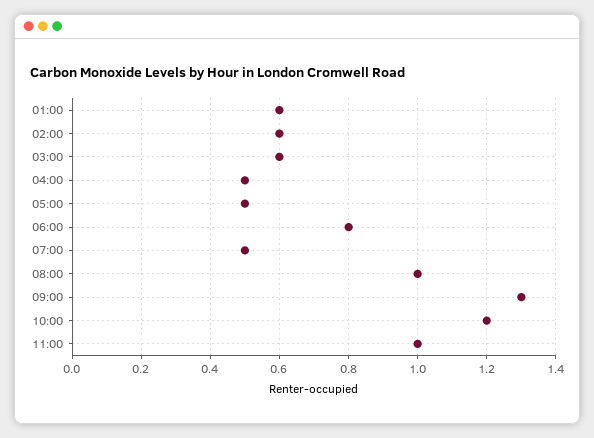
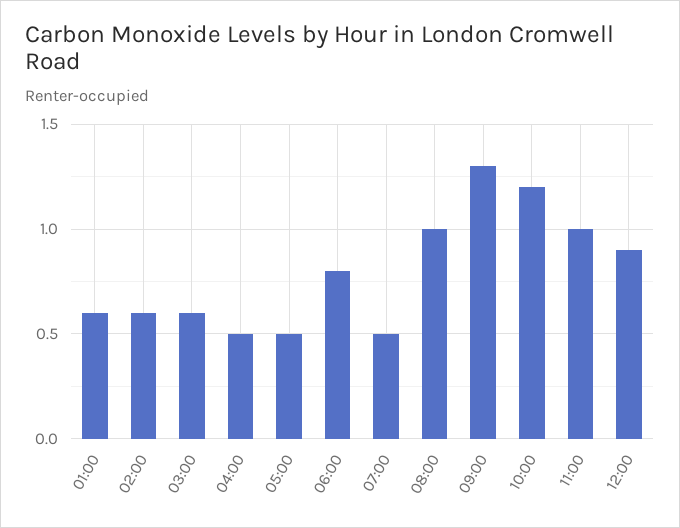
12:00: none -> 0.9

